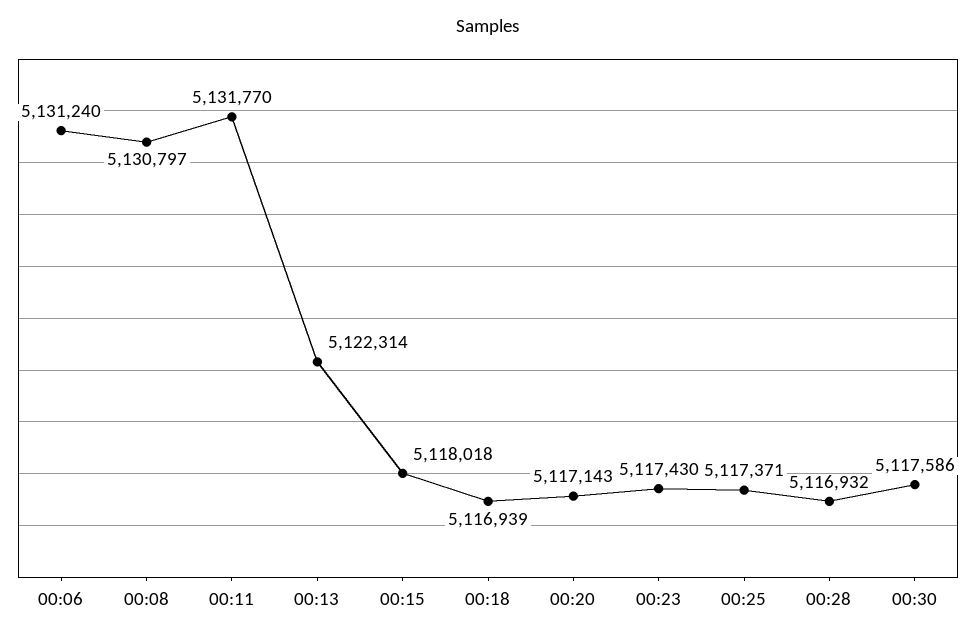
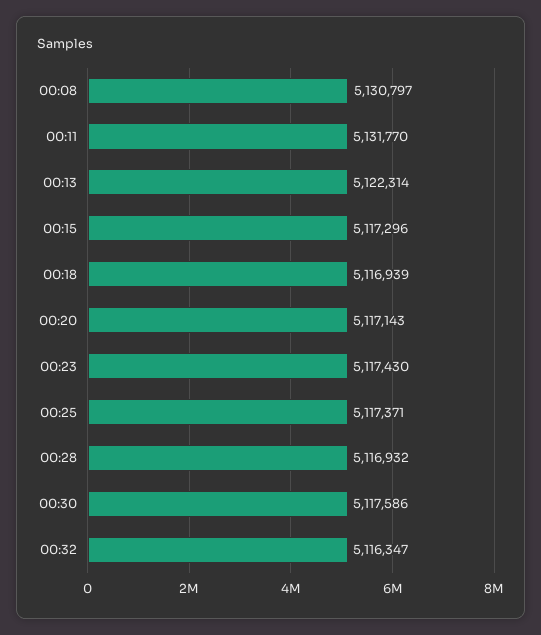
00:06: 5131240 -> none
00:15: 5118018 -> 5117296
00:32: none -> 5116347

